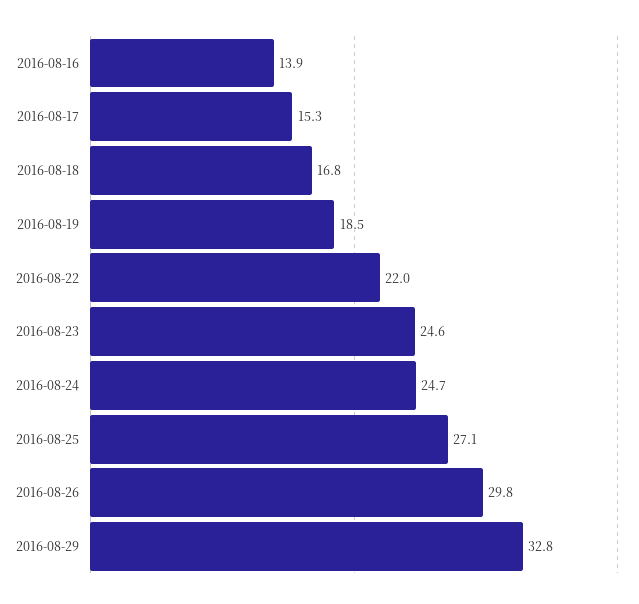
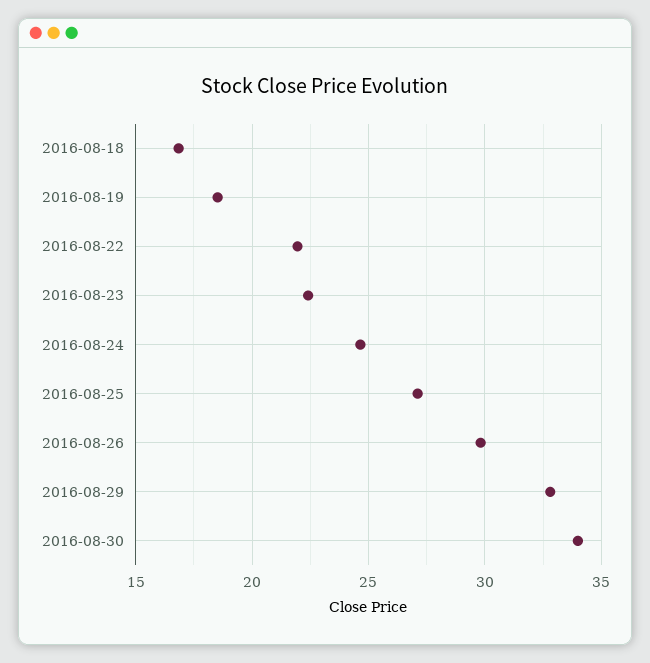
2016-08-16: 13.9 -> none
2016-08-17: 15.3 -> none
2016-08-23: 24.6 -> 22.5
2016-08-30: none -> 34

